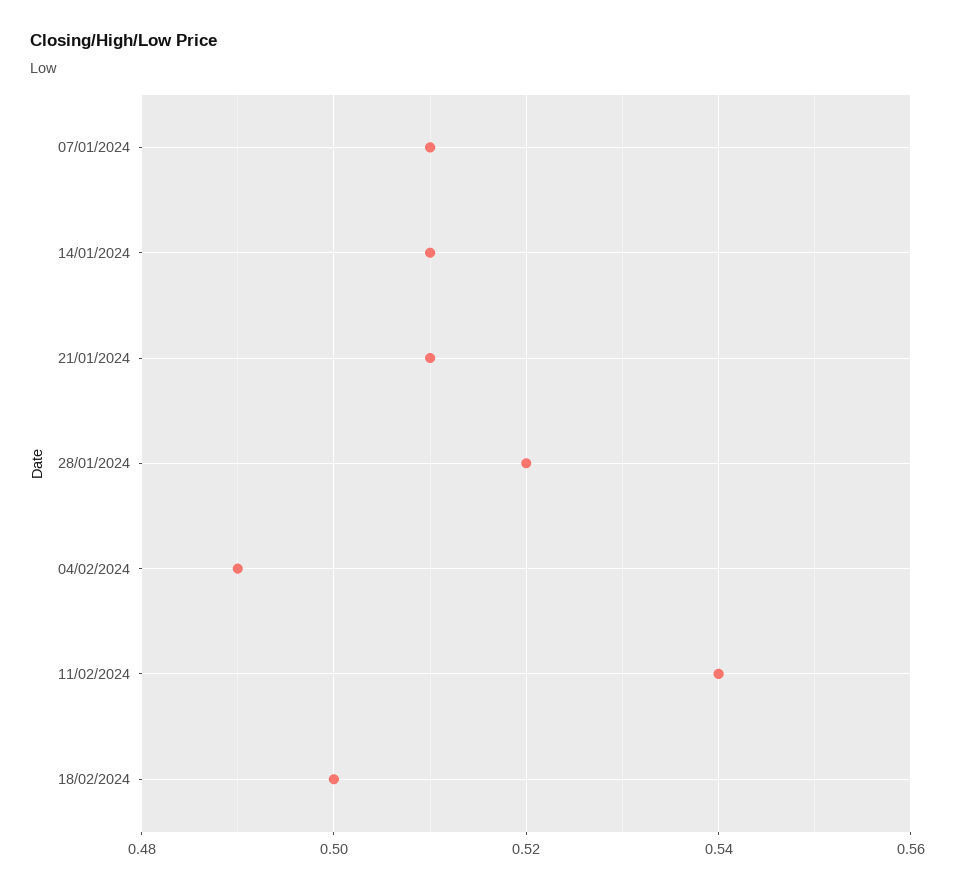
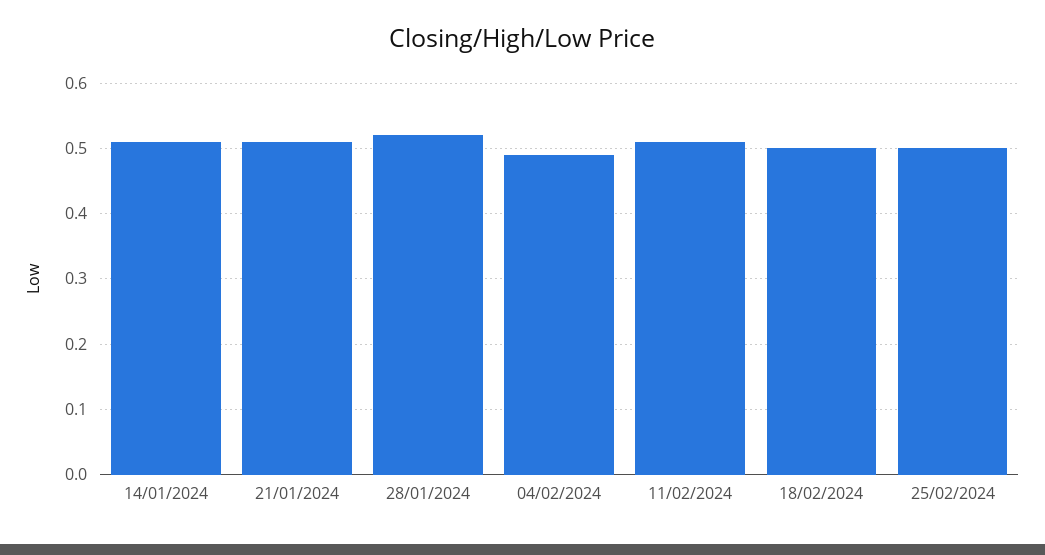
07/01/2024: 0.51 -> none
11/02/2024: 0.54 -> 0.51
25/02/2024: none -> 0.5

